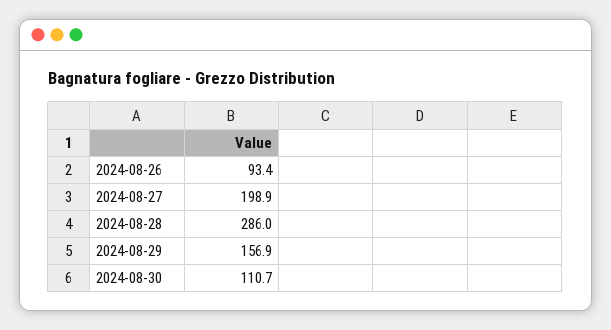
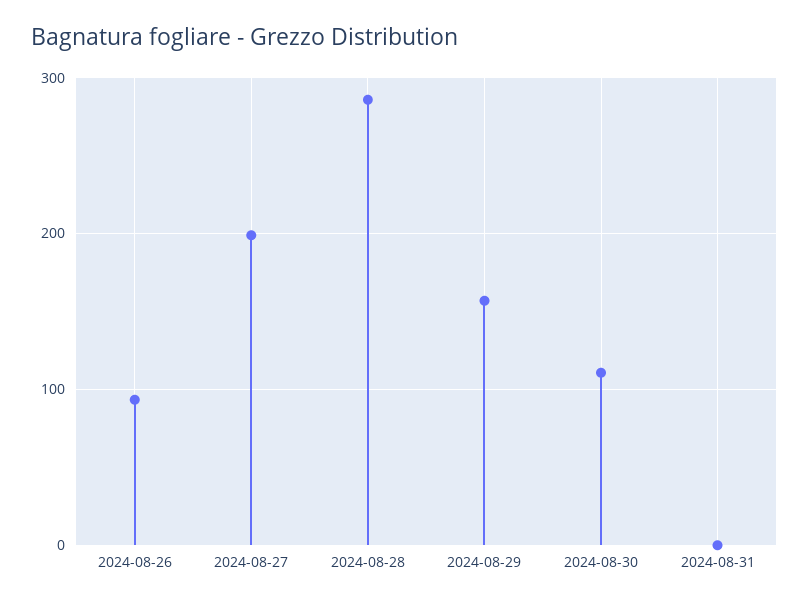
2024-08-31: none -> 0

